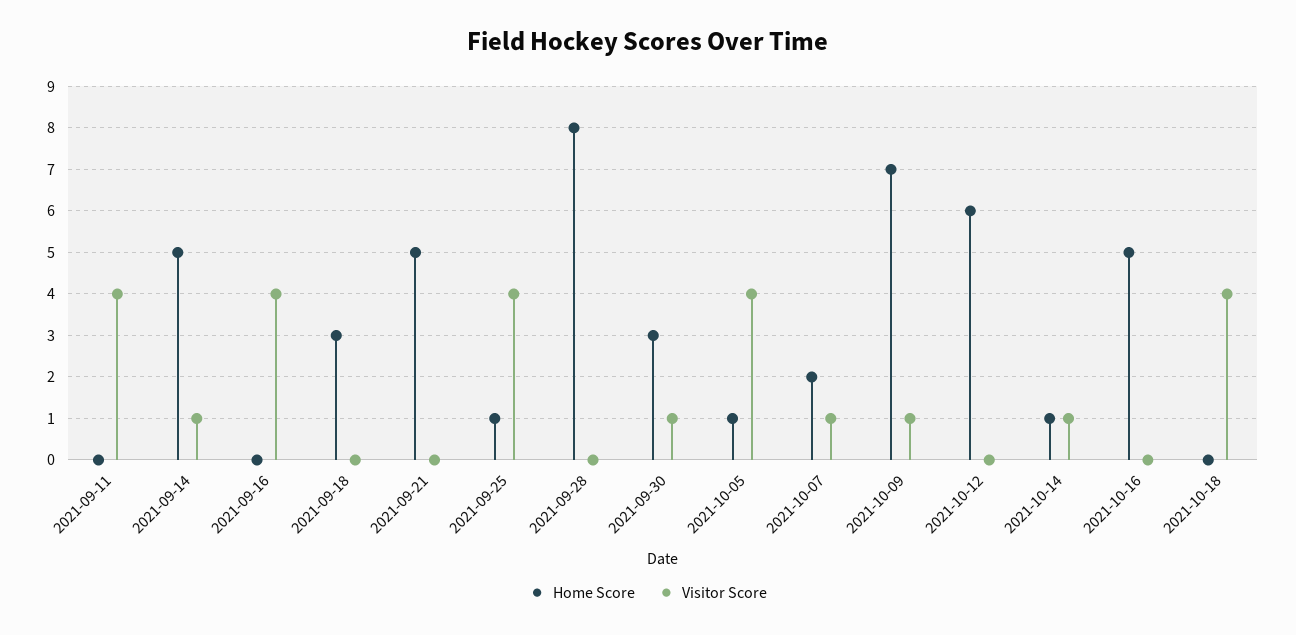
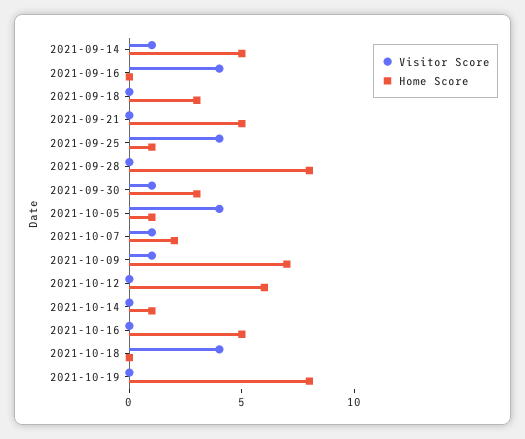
Home Score, 2021-09-11: 0 -> none
Visitor Score, 2021-09-11: 4 -> none
Visitor Score, 2021-10-14: 1 -> 0
Visitor Score, 2021-10-19: none -> 0
Home Score, 2021-10-19: none -> 8

